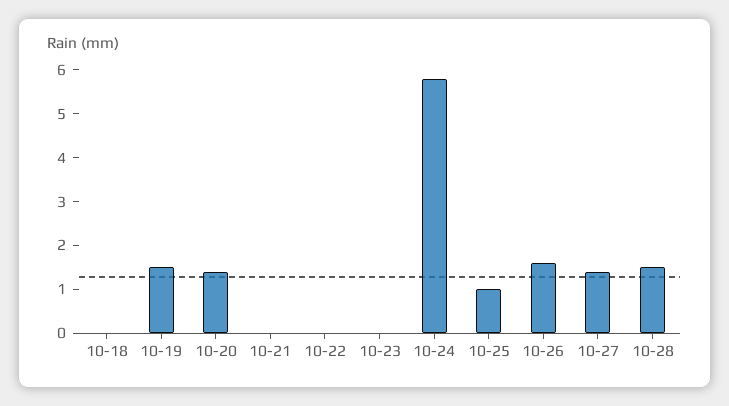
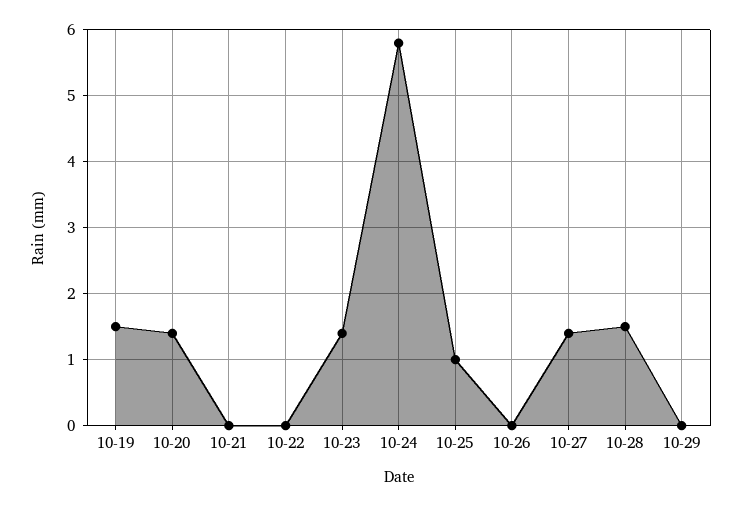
10-18: 0 -> none
10-23: 0 -> 1.4
10-26: 1.5 -> 0
10-29: none -> 0

